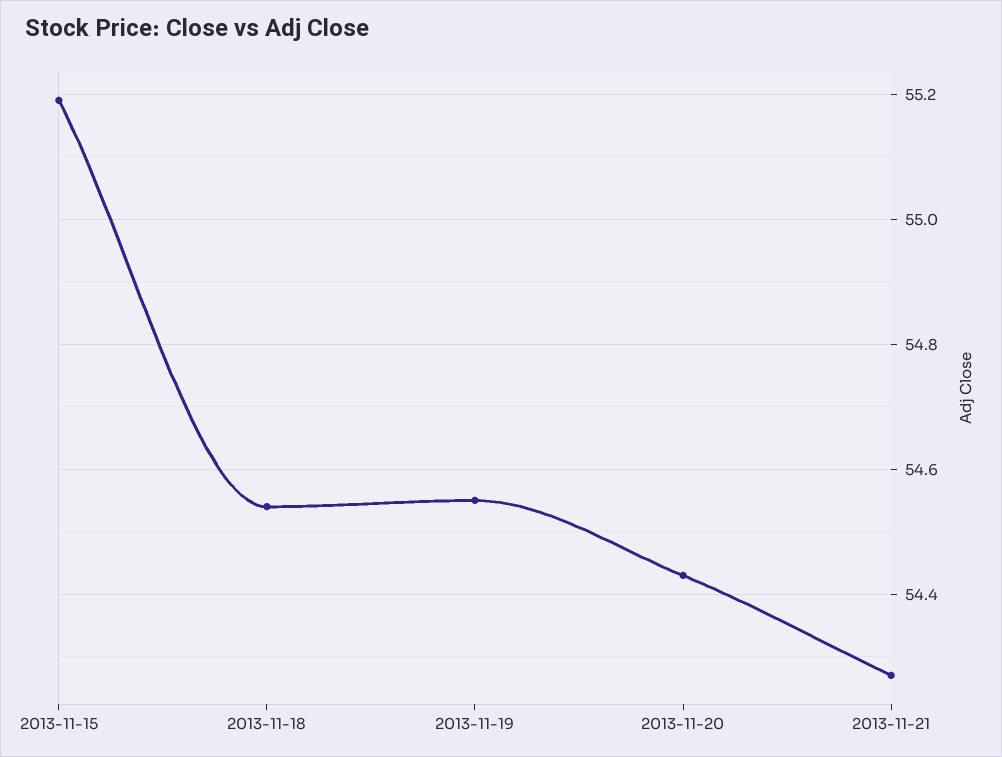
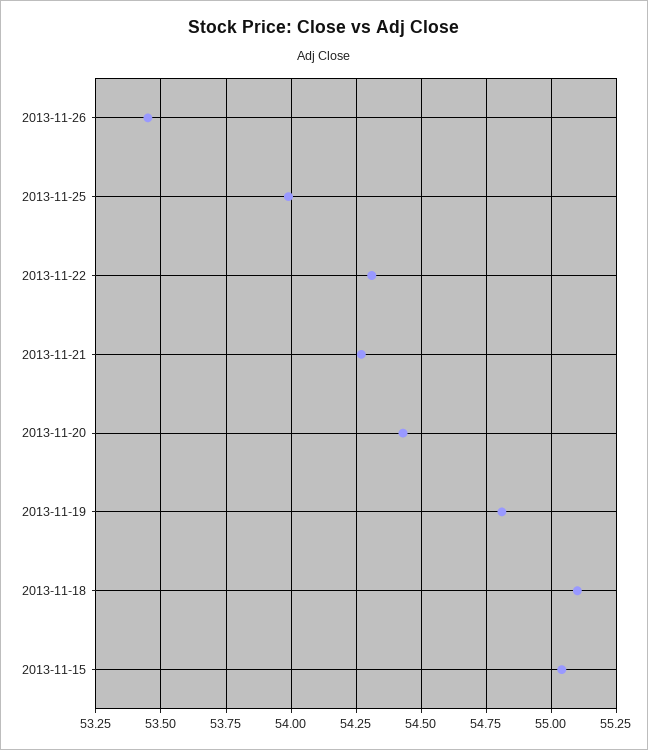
2013-11-15: 55.2 -> 55.05
2013-11-18: 54.55 -> 55.1
2013-11-19: 54.55 -> 54.8
2013-11-26: none -> 53.45
2013-11-25: none -> 54
2013-11-22: none -> 54.3

